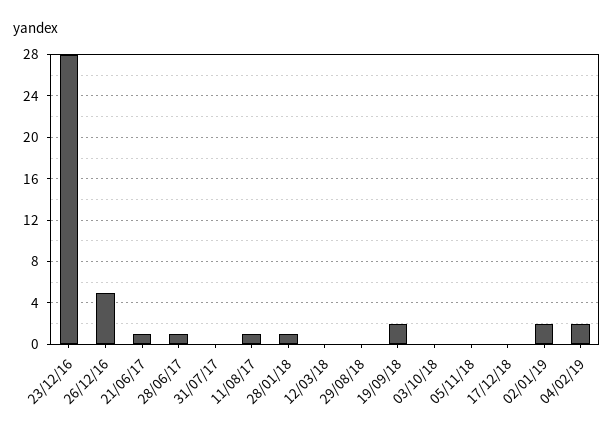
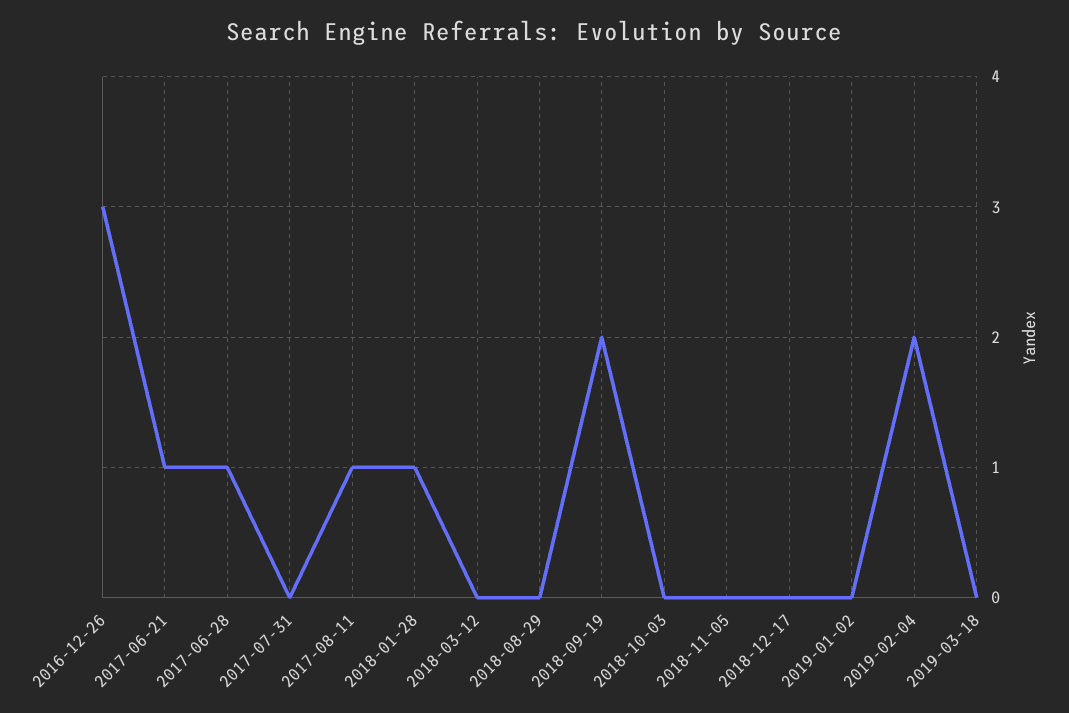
23/12/16: 28 -> none
26/12/16: 5 -> 3
02/01/19: 2 -> 0
2019-03-18: none -> 0

